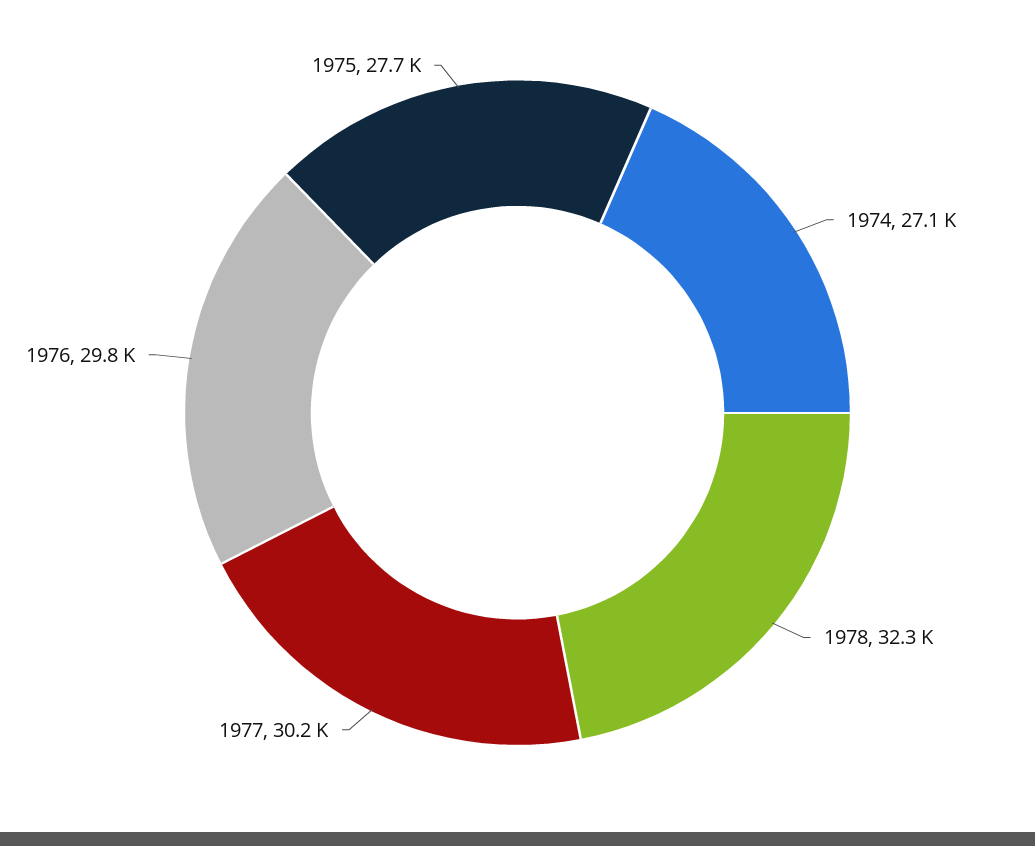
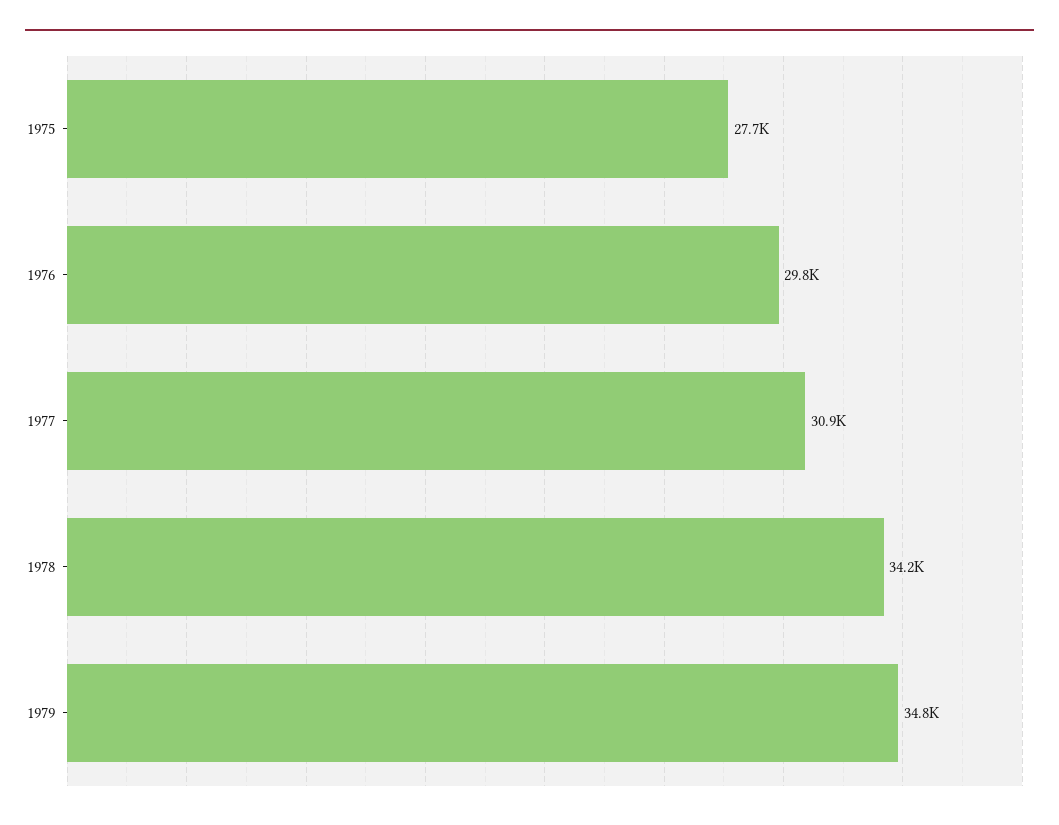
1974: 27100 -> none
1978: 32300 -> 34200
1977: 30200 -> 30900
1979: none -> 34800

